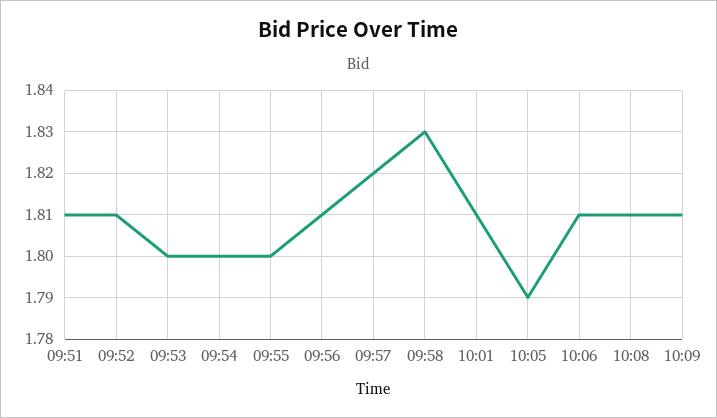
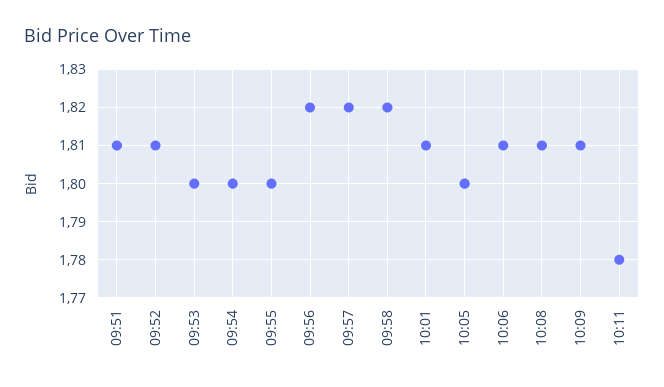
09:56: 1.81 -> 1.82
09:58: 1.83 -> 1.82
10:05: 1.79 -> 1.8
10:11: none -> 1.78

